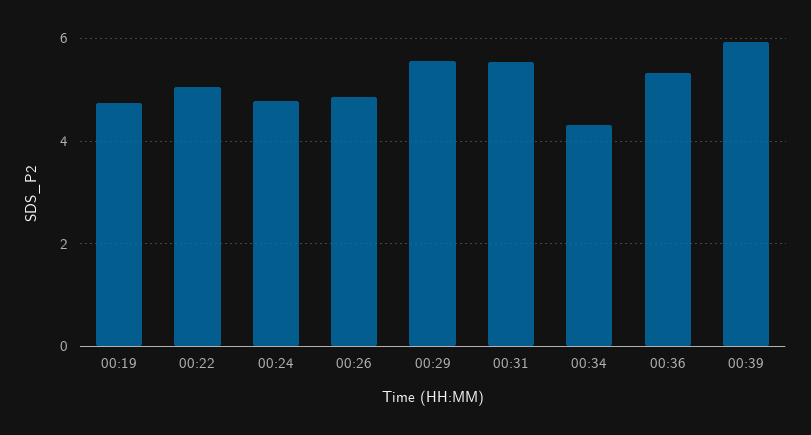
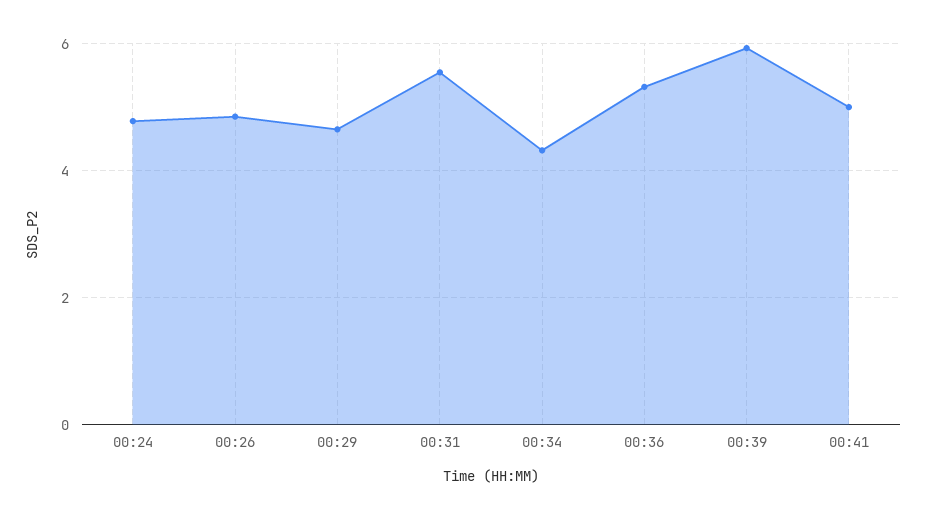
00:19: 4.8 -> none
00:22: 5 -> none
00:29: 5.6 -> 4.6
00:41: none -> 5

